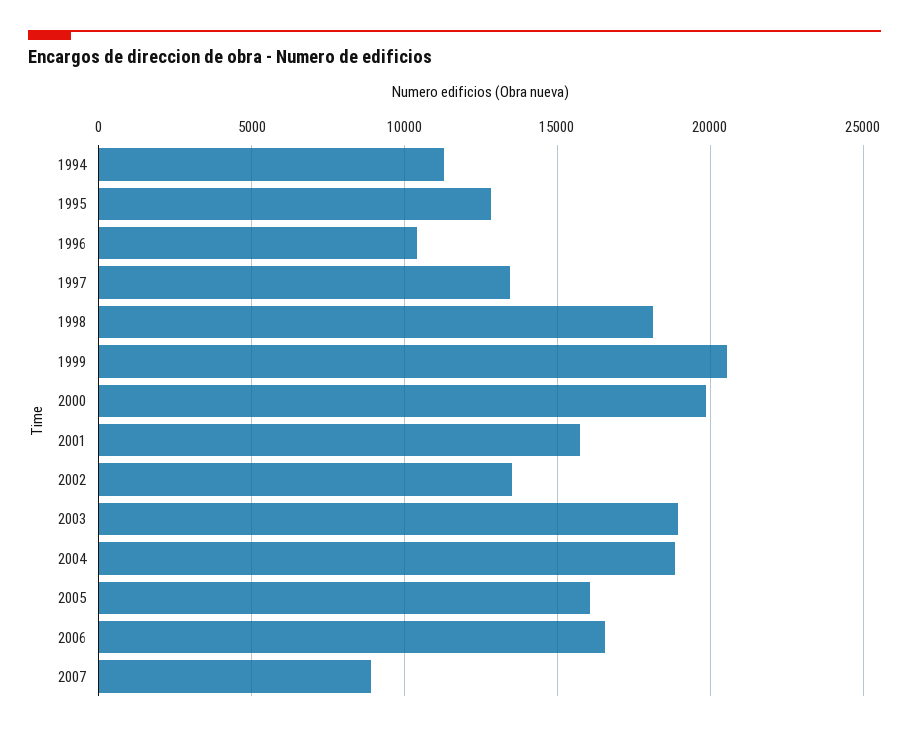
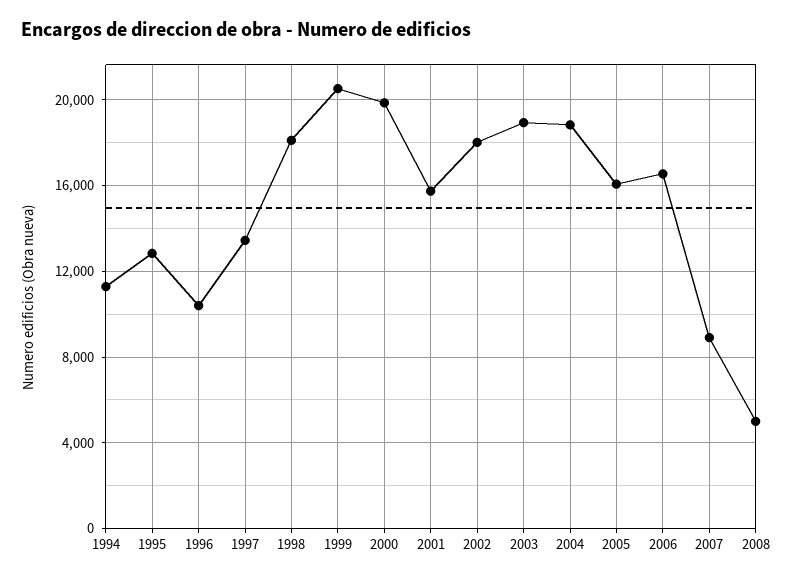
2002: 13500 -> 18000
2008: none -> 5000

